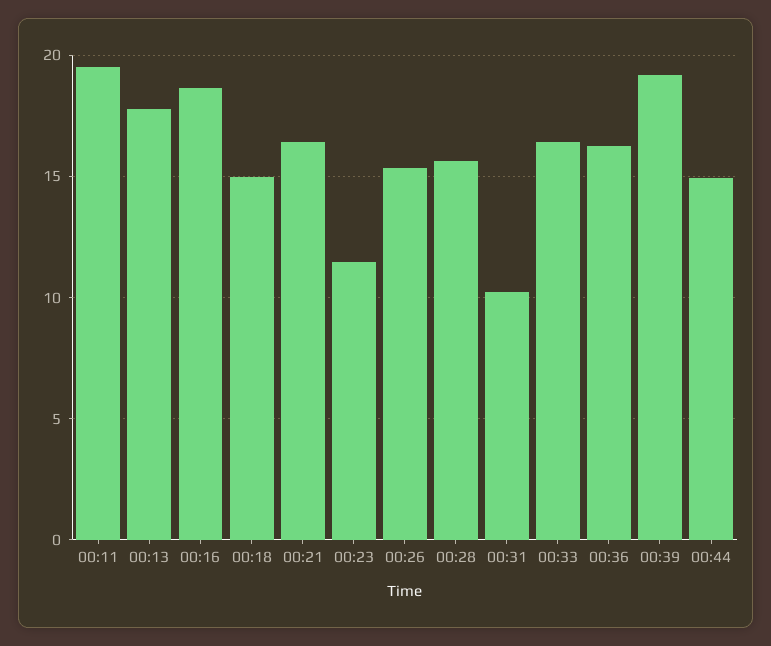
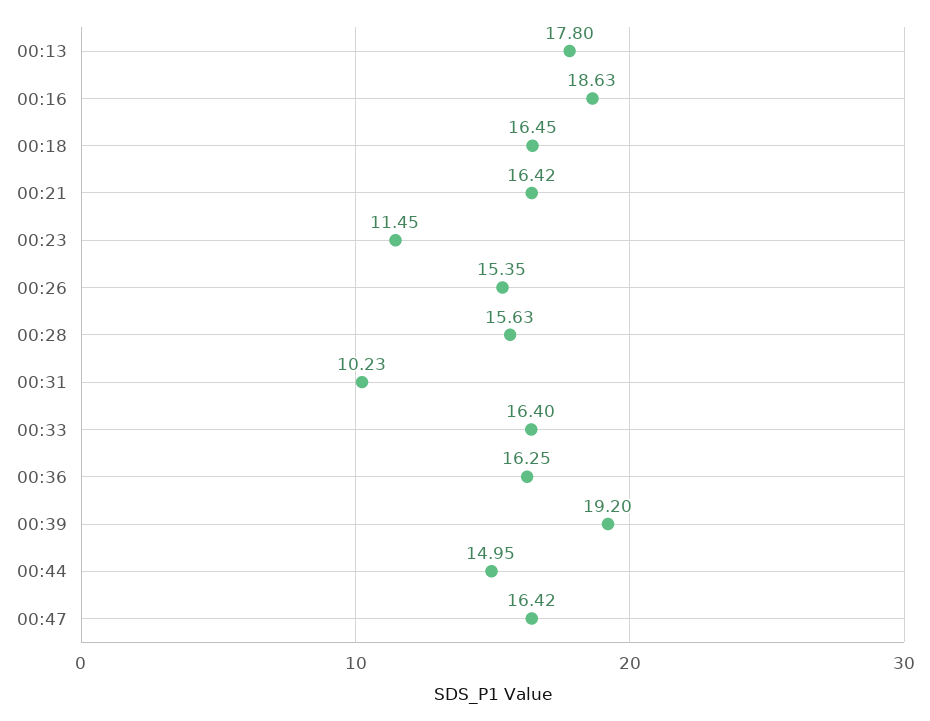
00:11: 19.5 -> none
00:18: 15 -> 16.45
00:47: none -> 16.42

